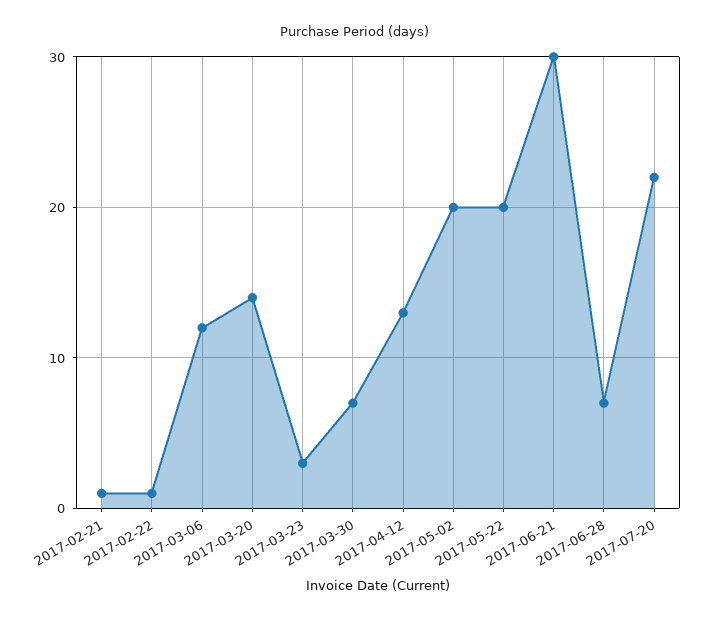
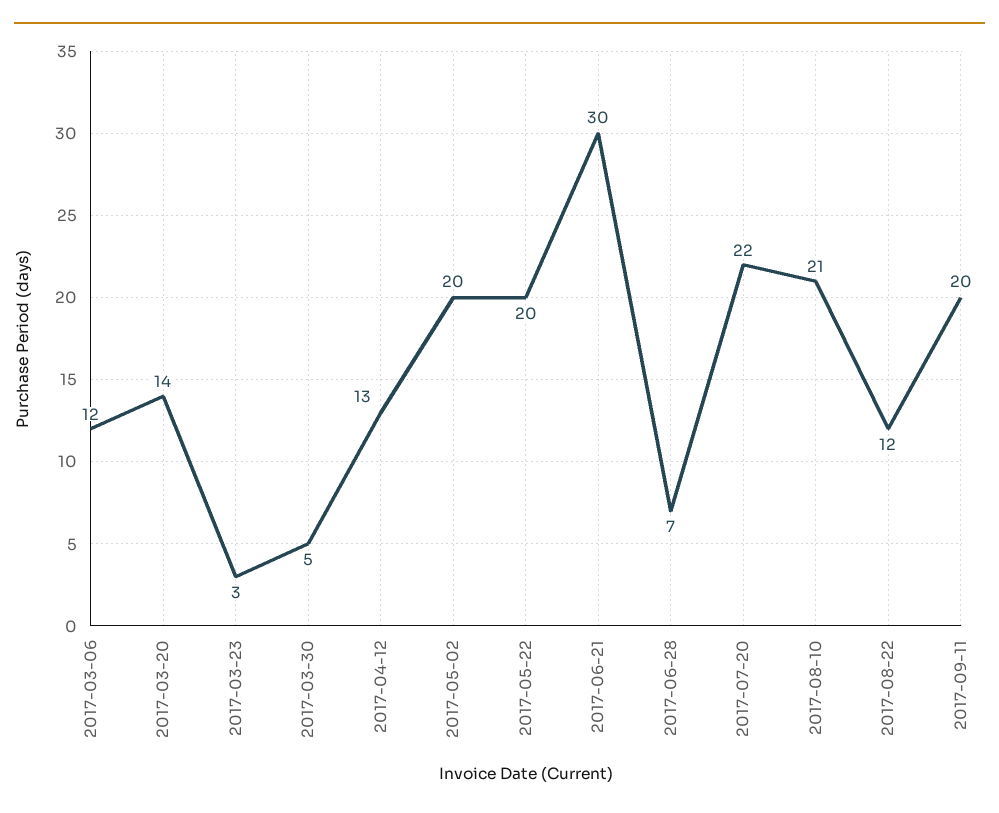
2017-02-21: 1 -> none
2017-02-22: 1 -> none
2017-03-30: 7 -> 5
2017-08-10: none -> 21
2017-08-22: none -> 12
2017-09-11: none -> 20

